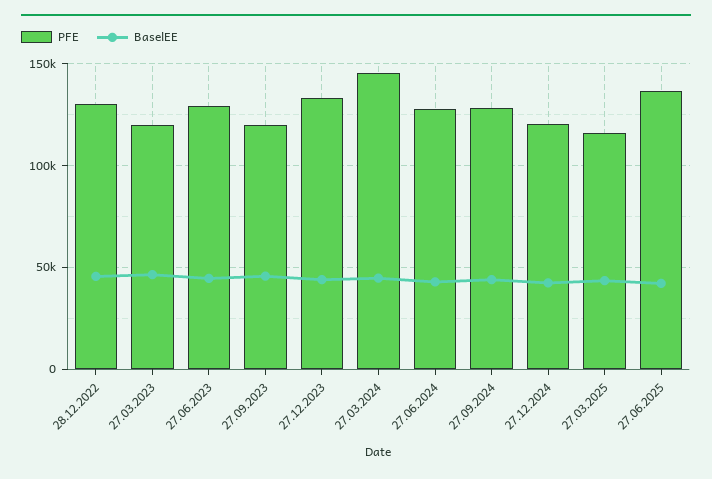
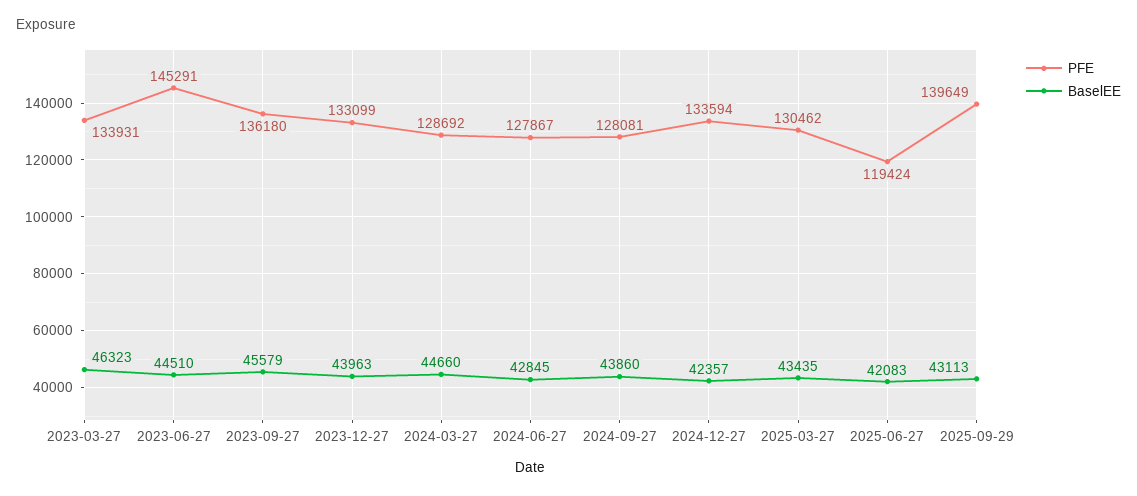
PFE, 28.12.2022: 130000 -> none
BaselEE, 28.12.2022: 45000 -> none
PFE, 27.03.2023: 120000 -> 133931
PFE, 27.06.2023: 130000 -> 145291
PFE, 27.09.2023: 120000 -> 136180
PFE, 27.03.2024: 145000 -> 128692
PFE, 27.12.2024: 120000 -> 133594
PFE, 27.03.2025: 115000 -> 130462
PFE, 27.06.2025: 135000 -> 119424
PFE, 2025-09-29: none -> 139649
BaselEE, 2025-09-29: none -> 43113

